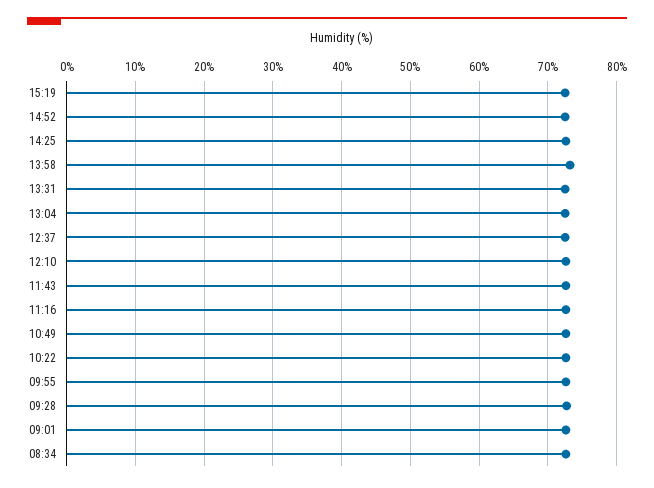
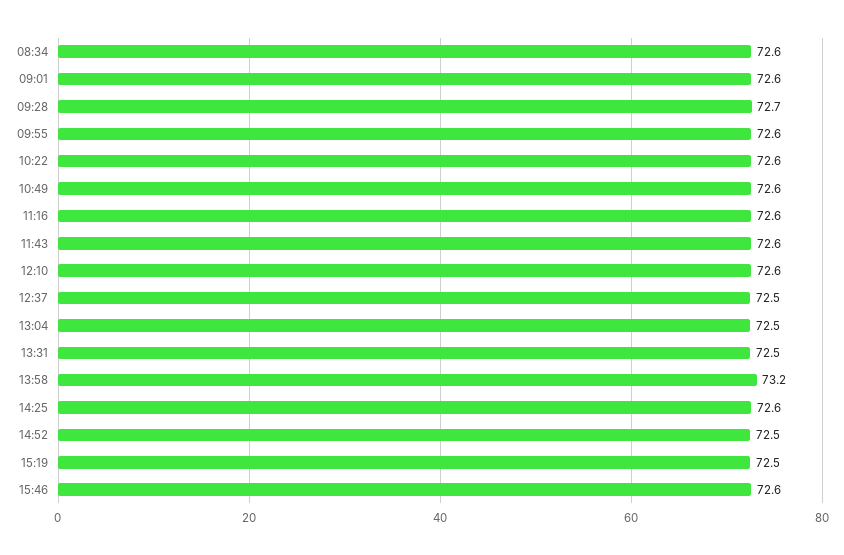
15:46: none -> 72.6

